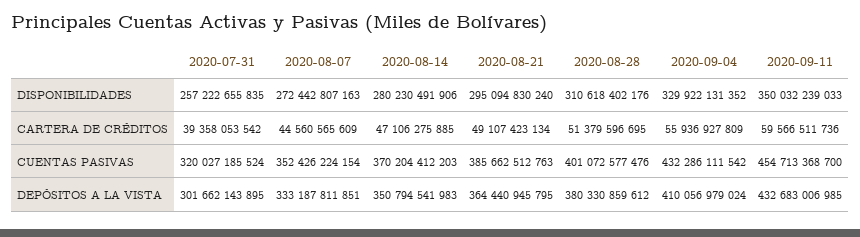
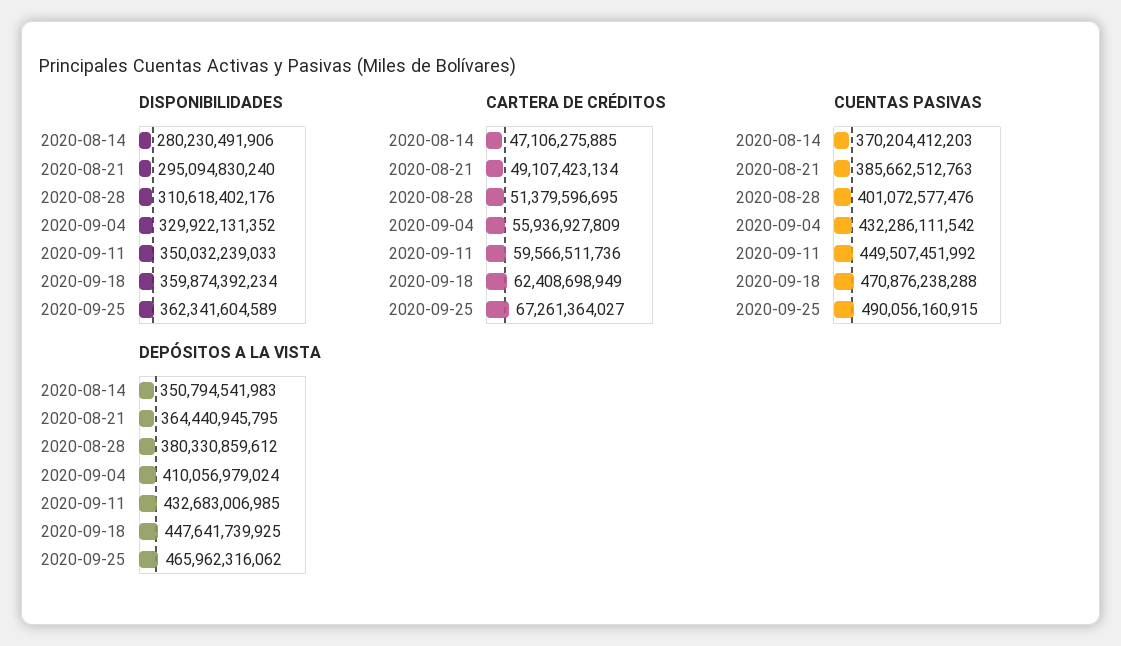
DISPONIBILIDADES, 2020-07-31: 257222655835 -> none
DISPONIBILIDADES, 2020-08-07: 272442807163 -> none
CARTERA DE CRÉDITOS, 2020-07-31: 39358053542 -> none
CARTERA DE CRÉDITOS, 2020-08-07: 44560565609 -> none
CUENTAS PASIVAS, 2020-07-31: 320027185524 -> none
CUENTAS PASIVAS, 2020-08-07: 352426224154 -> none
CUENTAS PASIVAS, 2020-09-11: 454713368700 -> 449507451992
DEPÓSITOS A LA VISTA, 2020-07-31: 301662143895 -> none
DEPÓSITOS A LA VISTA, 2020-08-07: 333187811851 -> none
DISPONIBILIDADES, 2020-09-18: none -> 359874392234
DISPONIBILIDADES, 2020-09-25: none -> 362341604589
CARTERA DE CRÉDITOS, 2020-09-18: none -> 62408698949
CARTERA DE CRÉDITOS, 2020-09-25: none -> 67261364027
CUENTAS PASIVAS, 2020-09-18: none -> 470876238288
CUENTAS PASIVAS, 2020-09-25: none -> 490056160915
DEPÓSITOS A LA VISTA, 2020-09-18: none -> 447641739925
DEPÓSITOS A LA VISTA, 2020-09-25: none -> 465962316062

